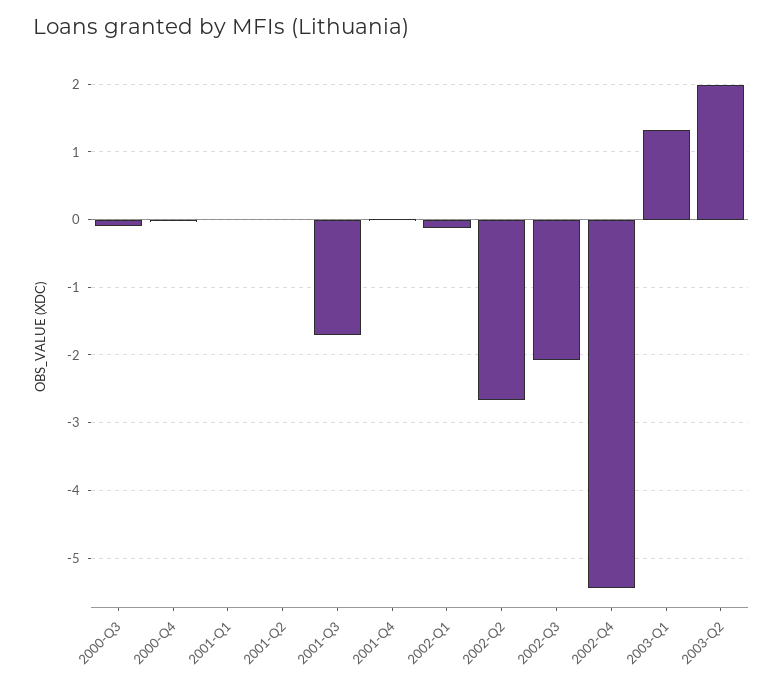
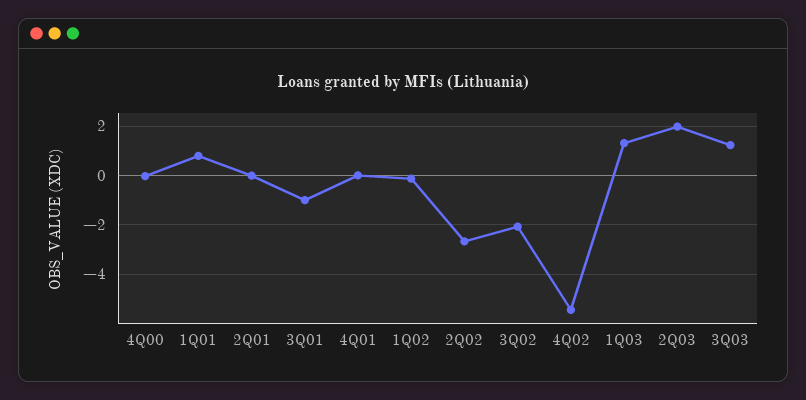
2000-Q3: -0.1 -> none
2001-Q1: 0 -> 0.75
2001-Q3: -1.7 -> -1
3Q03: none -> 1.25

